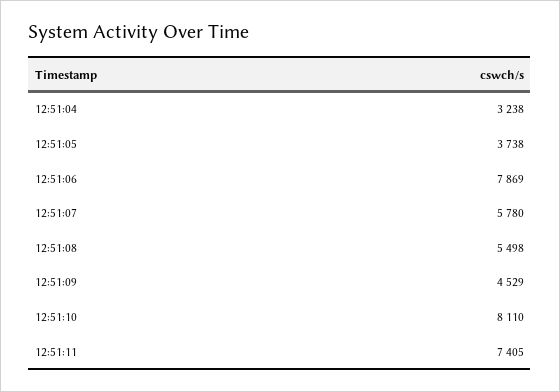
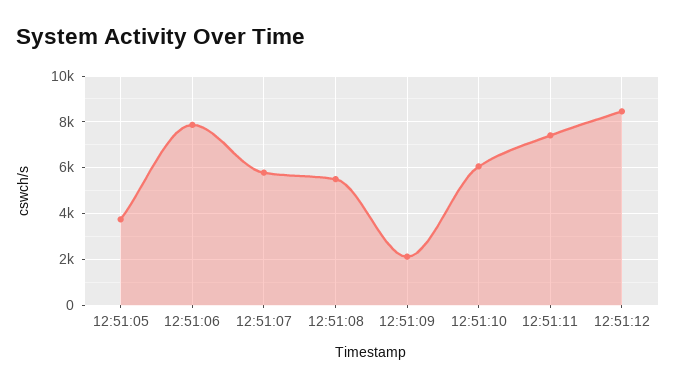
12:51:04: 3238 -> none
12:51:09: 4529 -> 2000
12:51:10: 8110 -> 6000
12:51:12: none -> 8500

